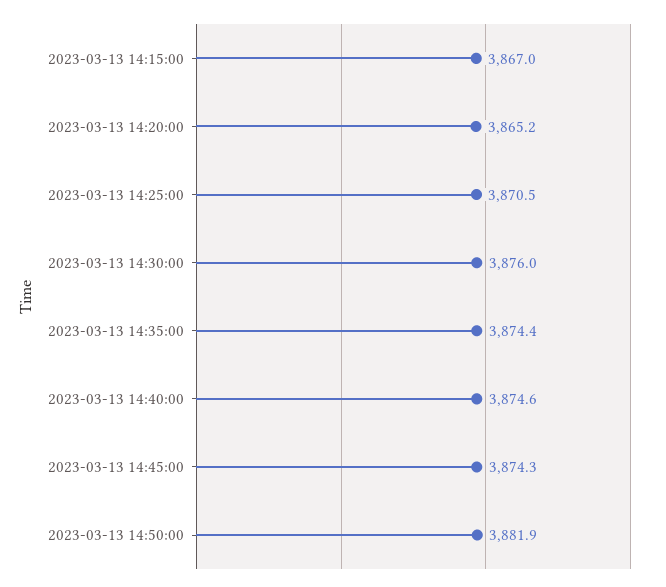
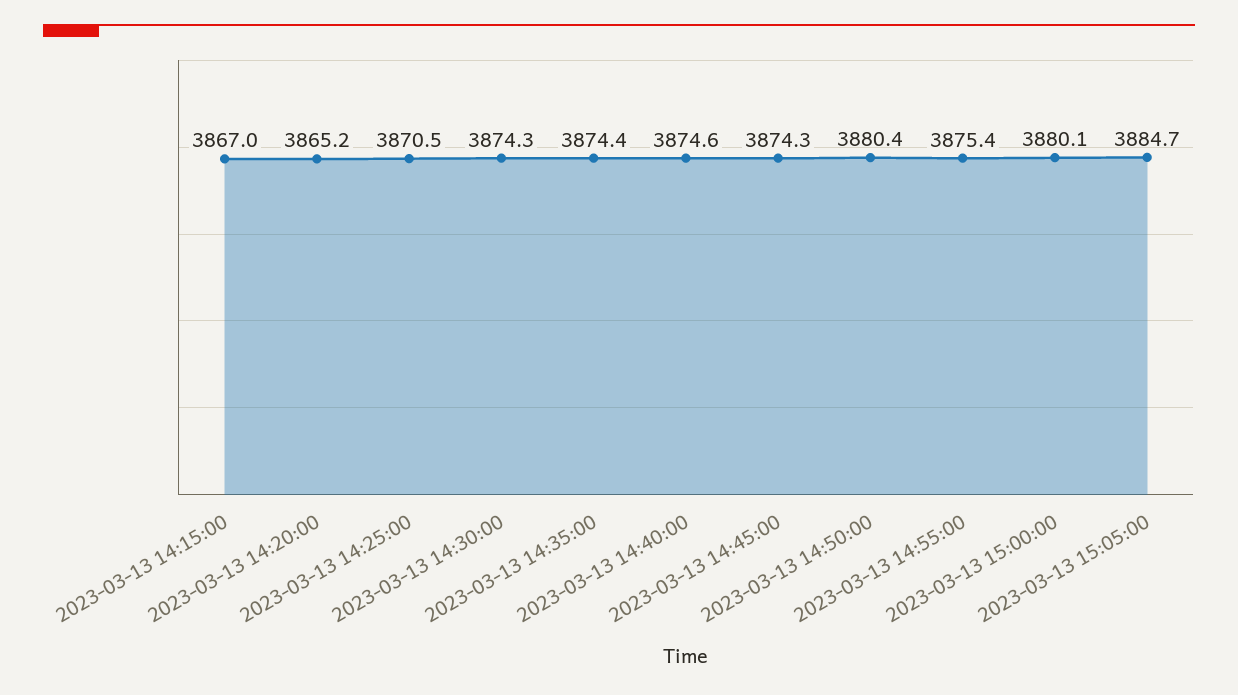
2023-03-13 14:30:00: 3876 -> 3874.3
2023-03-13 14:50:00: 3881.9 -> 3880.4
2023-03-13 14:55:00: none -> 3875.4
2023-03-13 15:00:00: none -> 3880.1
2023-03-13 15:05:00: none -> 3884.7

